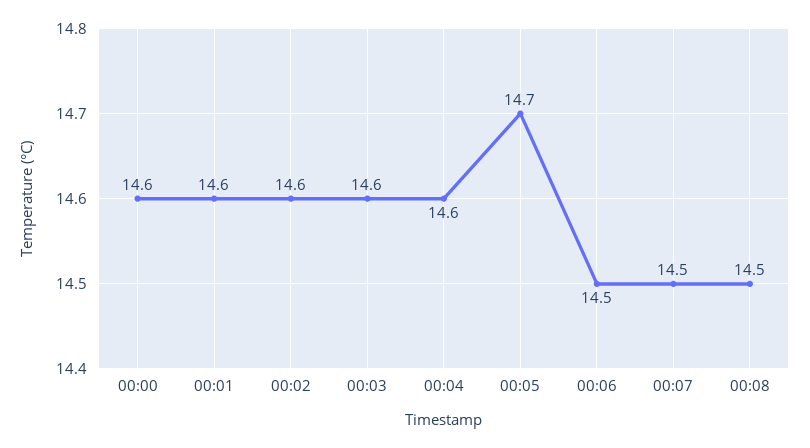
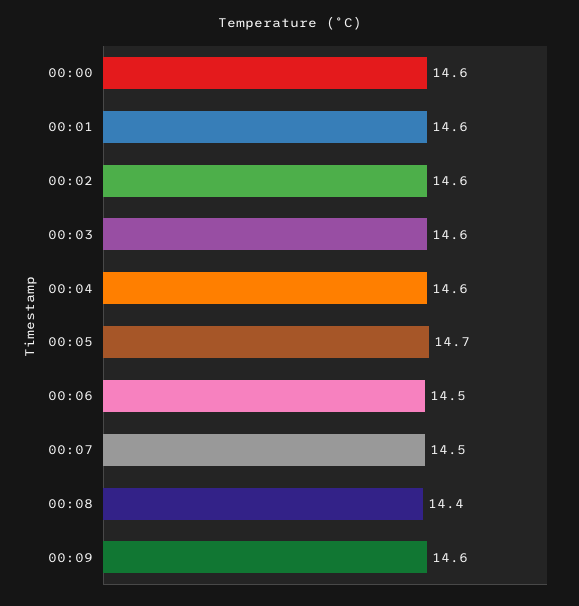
00:08: 14.5 -> 14.4
00:09: none -> 14.6

